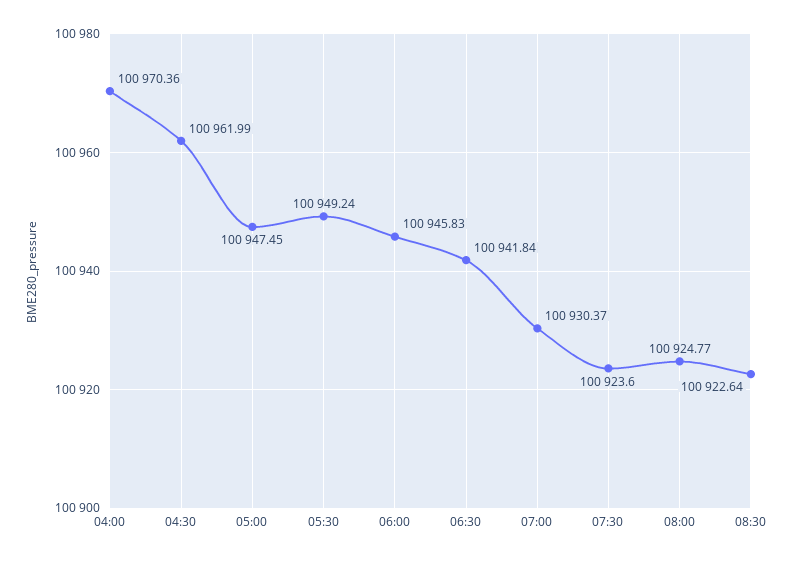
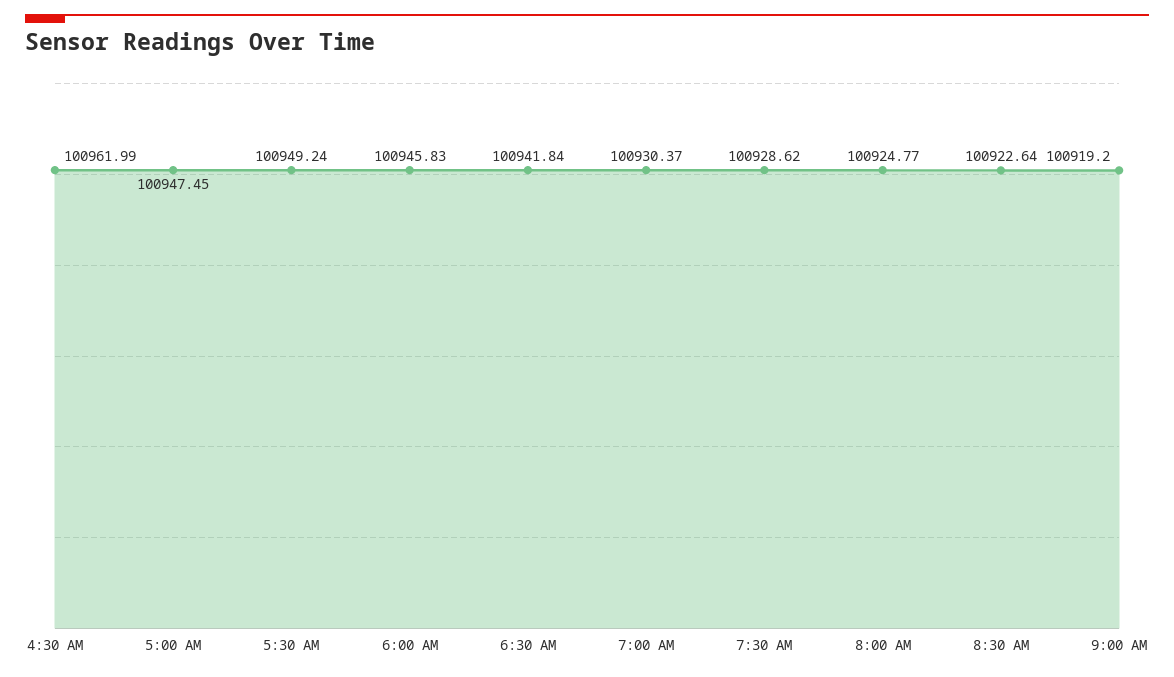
04:00: 100970.36 -> none
07:30: 100923.6 -> 100928.62
9:00 AM: none -> 100919.2

